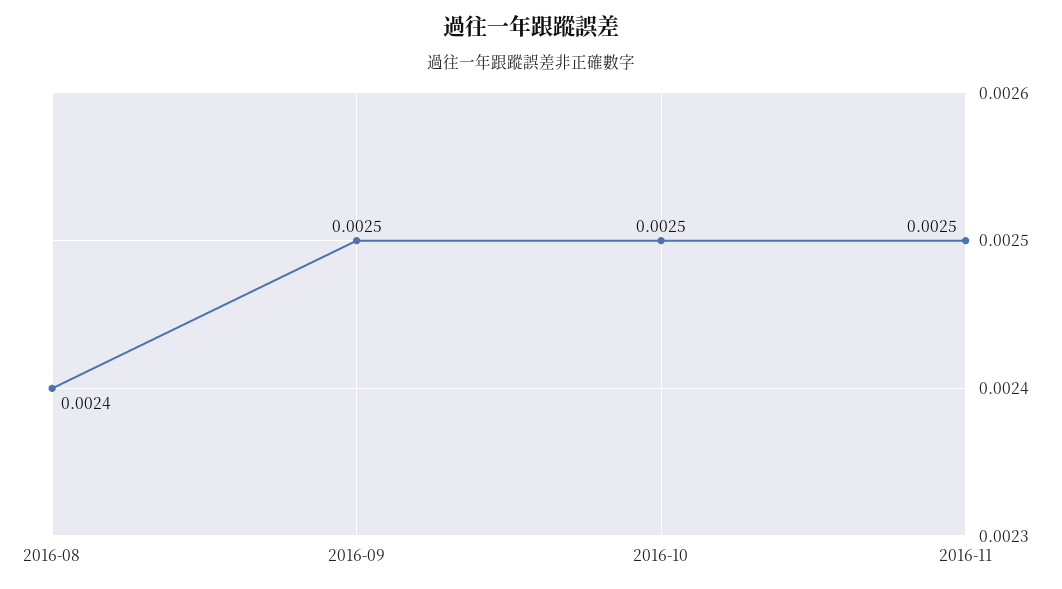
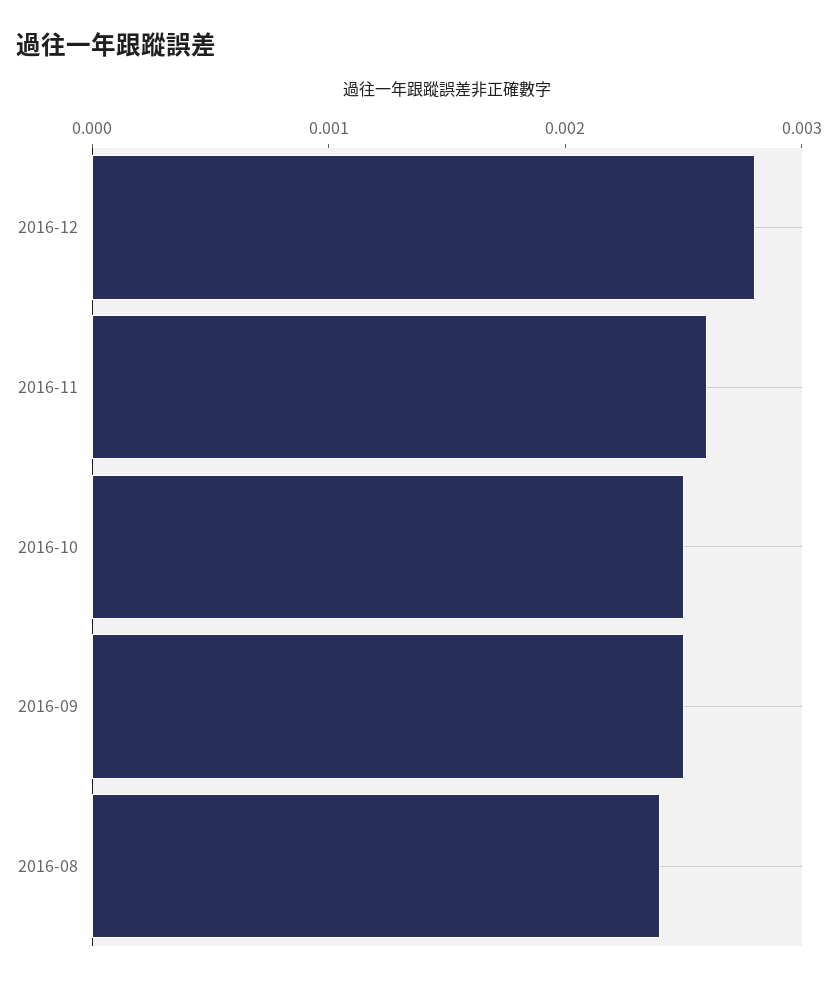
2016-11: 0.0025 -> 0.0026
2016-12: none -> 0.0028

